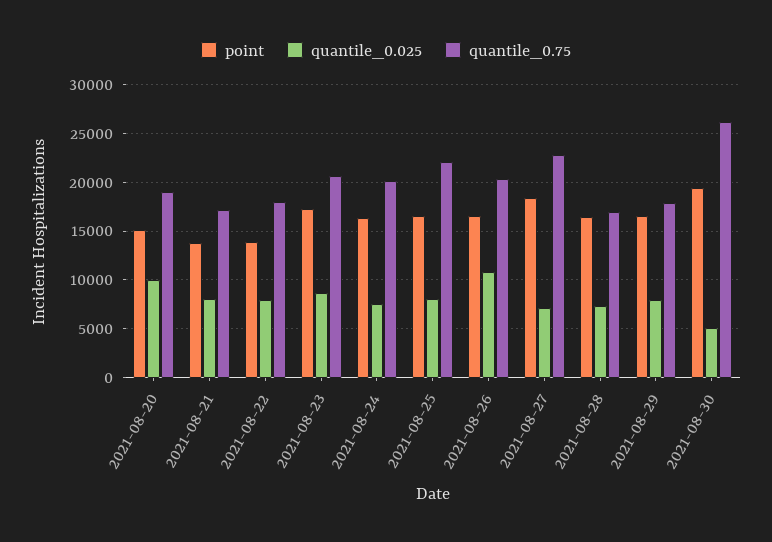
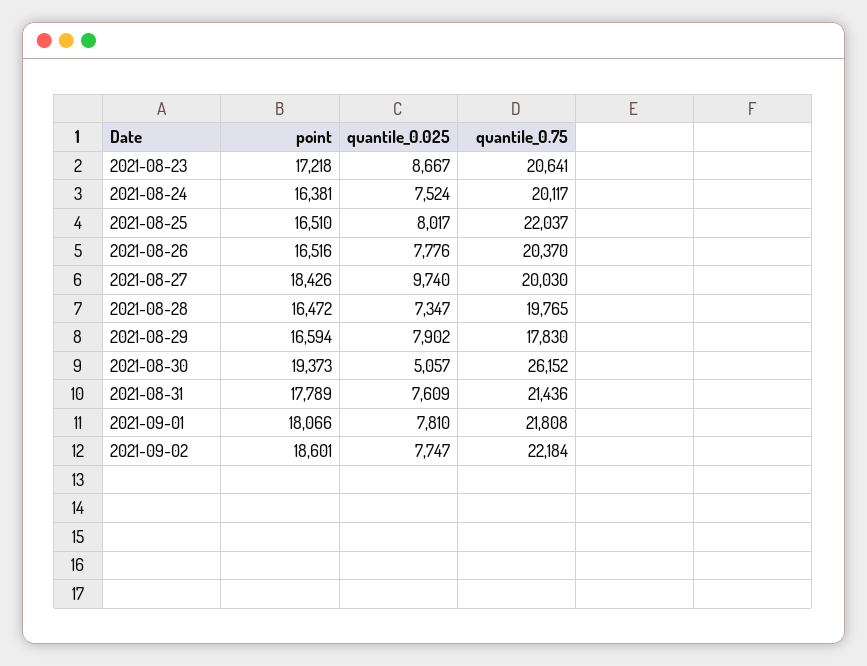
point, 2021-08-20: 15000 -> none
quantile_0.025, 2021-08-20: 10000 -> none
quantile_0.75, 2021-08-20: 19000 -> none
point, 2021-08-21: 14000 -> none
quantile_0.025, 2021-08-21: 8000 -> none
quantile_0.75, 2021-08-21: 17000 -> none
point, 2021-08-22: 14000 -> none
quantile_0.025, 2021-08-22: 8000 -> none
quantile_0.75, 2021-08-22: 18000 -> none
quantile_0.025, 2021-08-26: 11000 -> 7776
quantile_0.025, 2021-08-27: 7000 -> 9740
quantile_0.75, 2021-08-27: 23000 -> 20030
quantile_0.75, 2021-08-28: 17000 -> 19765
point, 2021-08-31: none -> 17789
quantile_0.025, 2021-08-31: none -> 7609
quantile_0.75, 2021-08-31: none -> 21436
point, 2021-09-01: none -> 18066
quantile_0.025, 2021-09-01: none -> 7810
quantile_0.75, 2021-09-01: none -> 21808
point, 2021-09-02: none -> 18601
quantile_0.025, 2021-09-02: none -> 7747
quantile_0.75, 2021-09-02: none -> 22184

